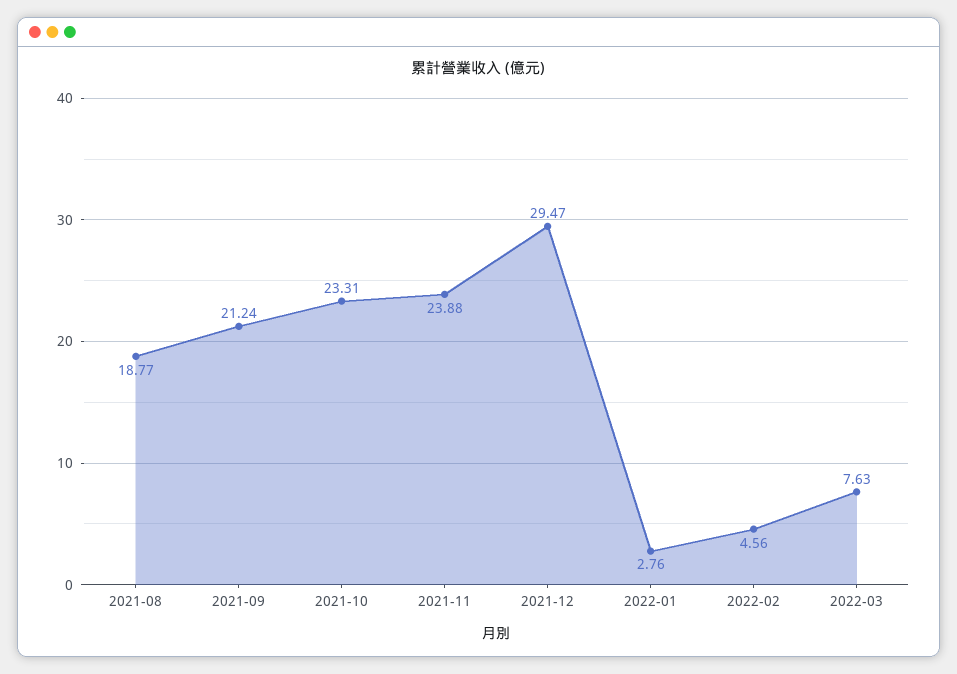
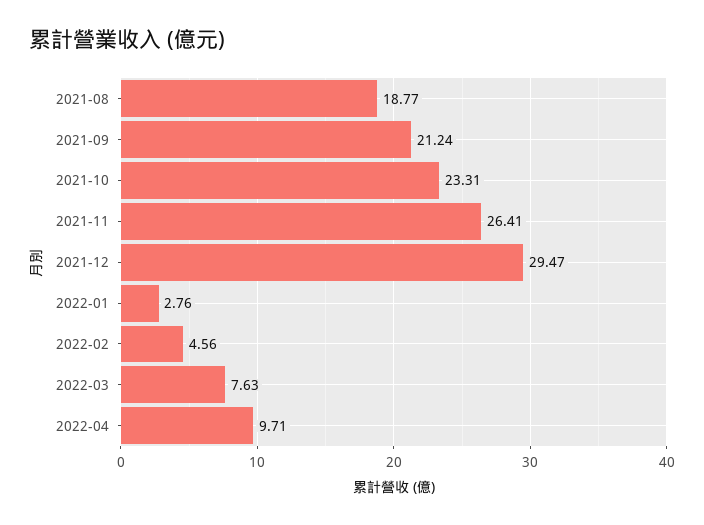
2021-11: 23.88 -> 26.41
2022-04: none -> 9.71

